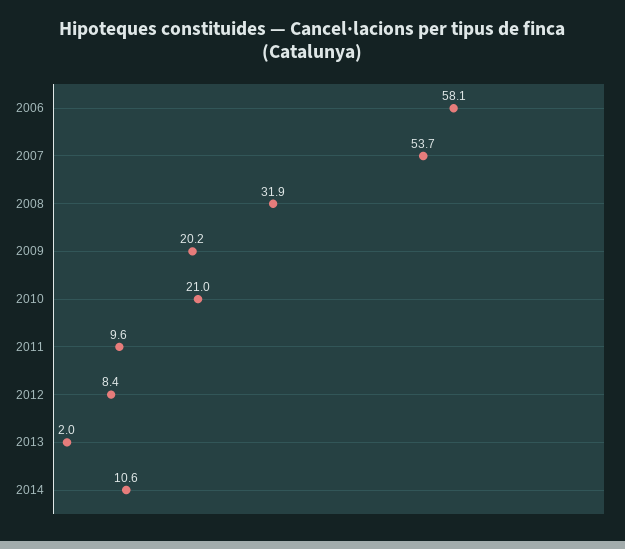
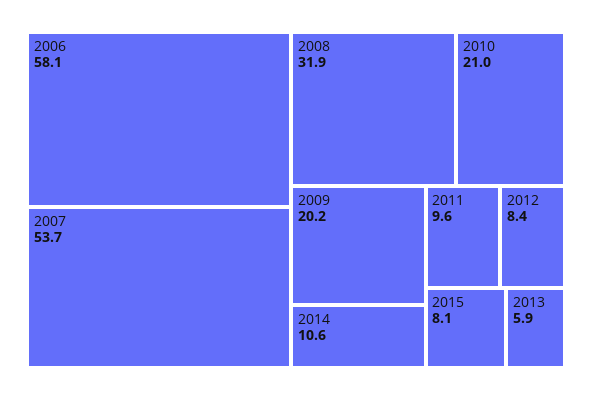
2013: 2 -> 5.9
2015: none -> 8.1

